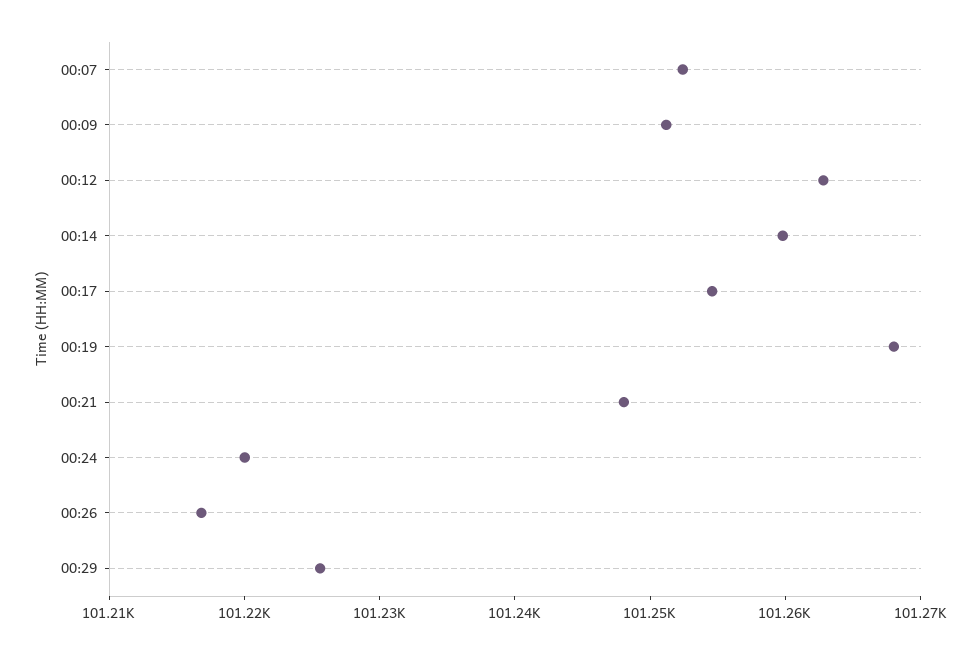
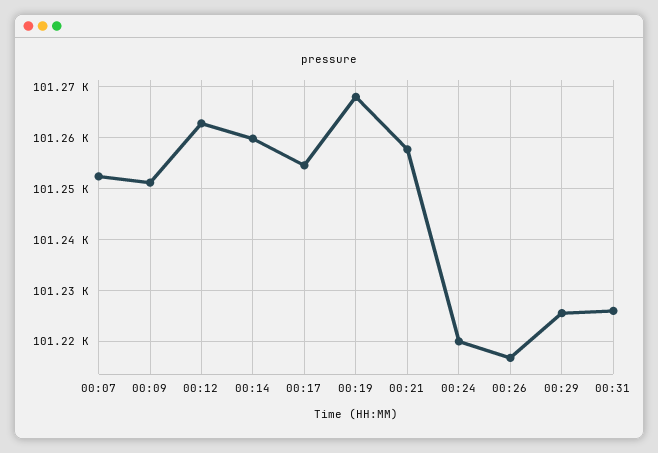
00:21: 101248 -> 101258
00:31: none -> 101226

